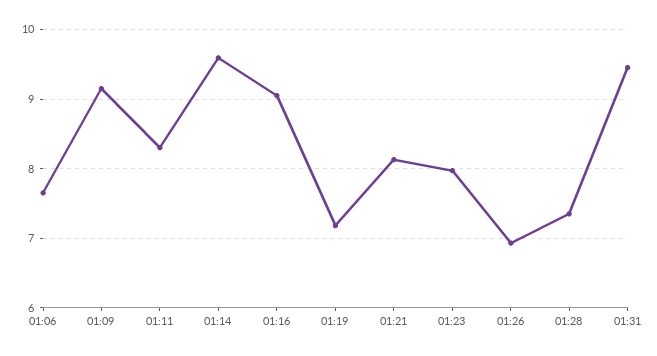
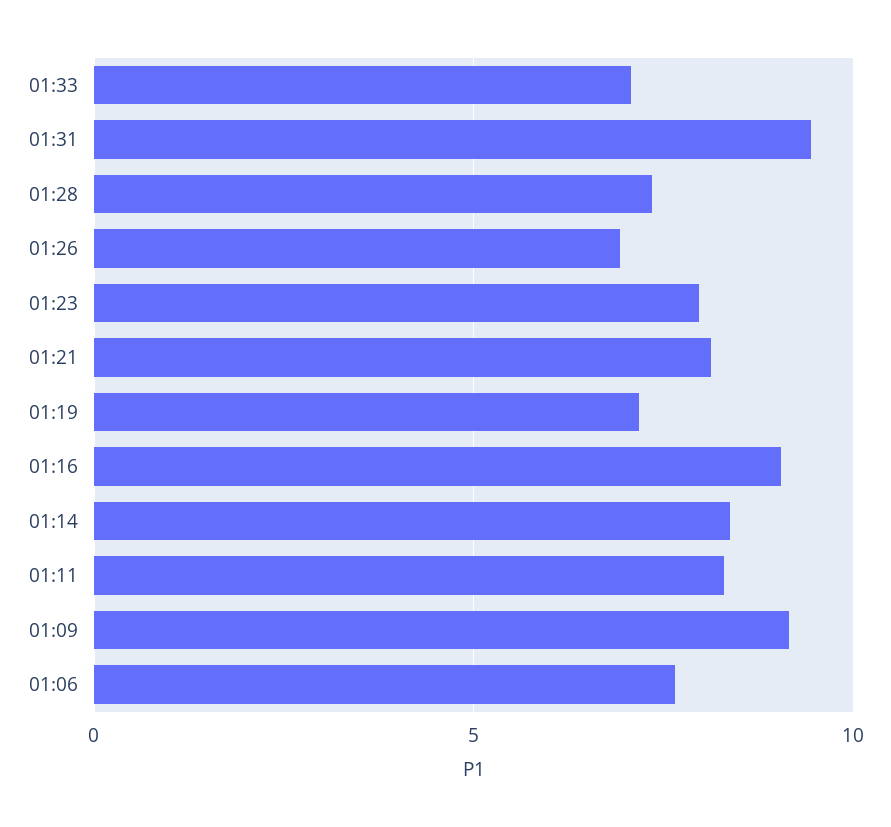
01:14: 9.6 -> 8.5
01:33: none -> 7

